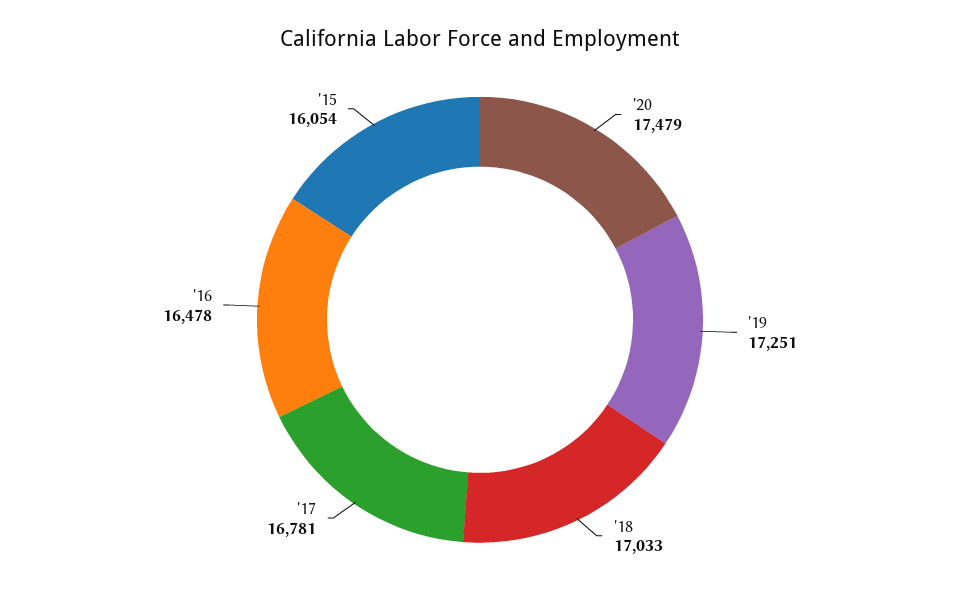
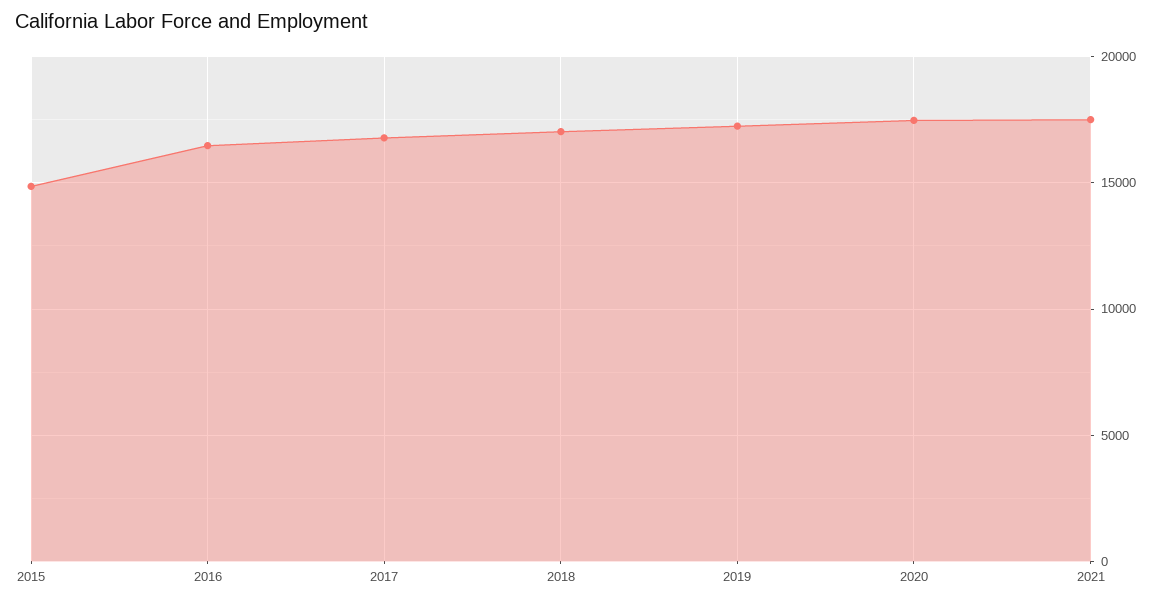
'15: 16054 -> 15000
2021: none -> 17500

